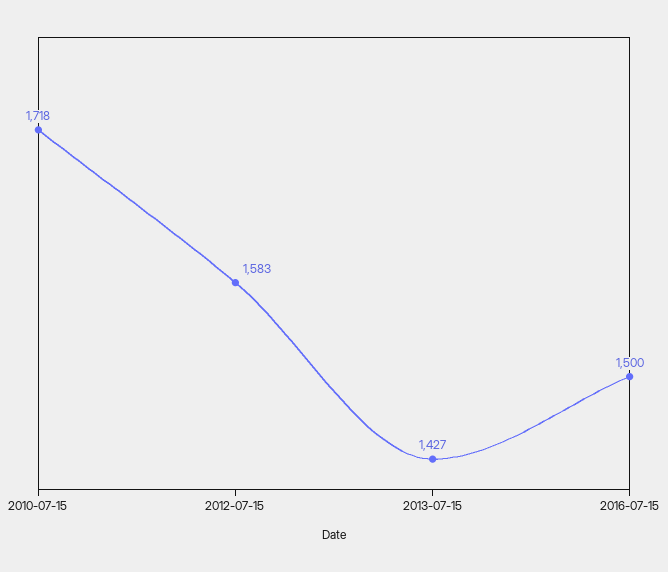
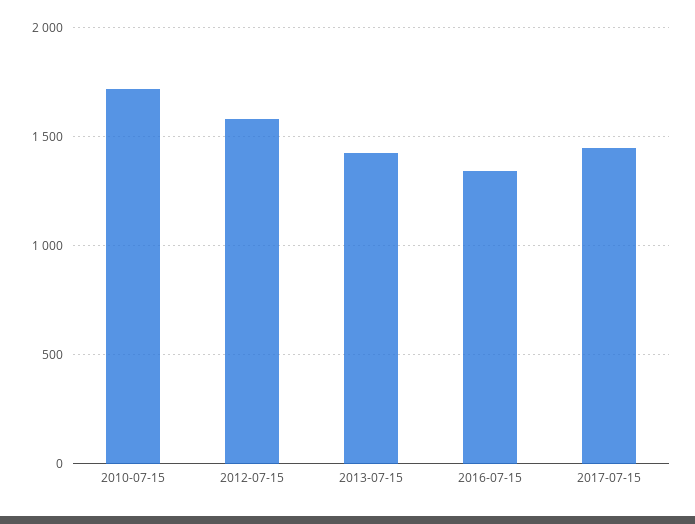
2016-07-15: 1500 -> 1350
2017-07-15: none -> 1450

